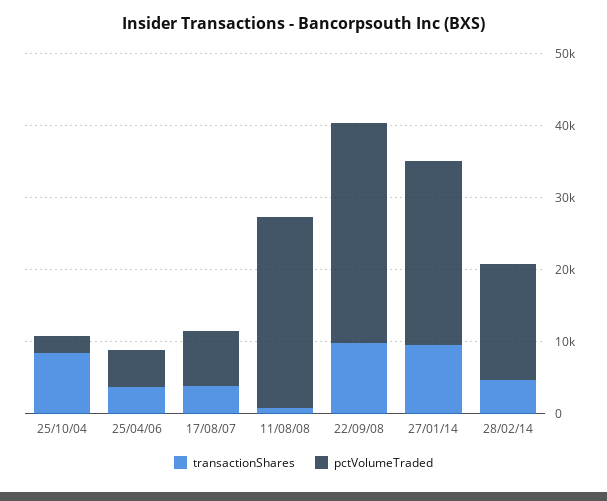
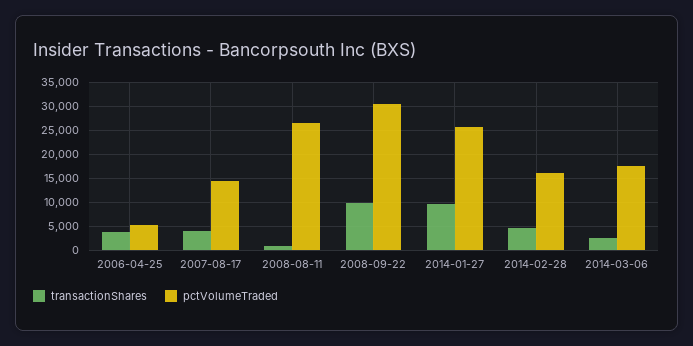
transactionShares, 25/10/04: 8000 -> none
pctVolumeTraded, 25/10/04: 2000 -> none
pctVolumeTraded, 17/08/07: 8000 -> 15000
transactionShares, 2014-03-06: none -> 2500
pctVolumeTraded, 2014-03-06: none -> 17500

